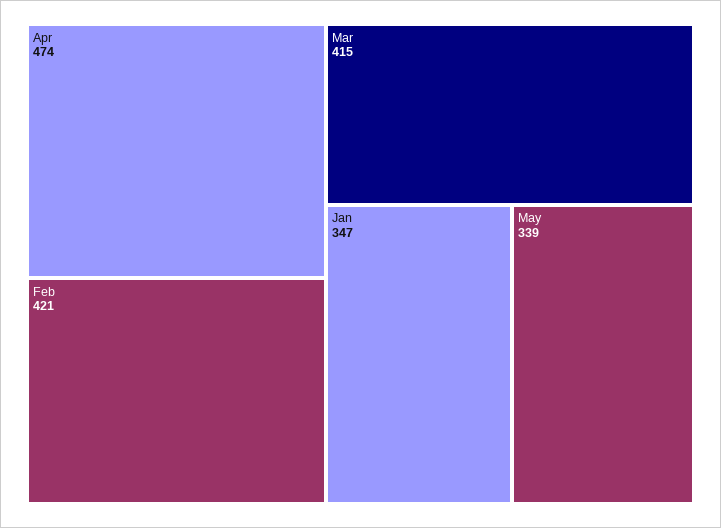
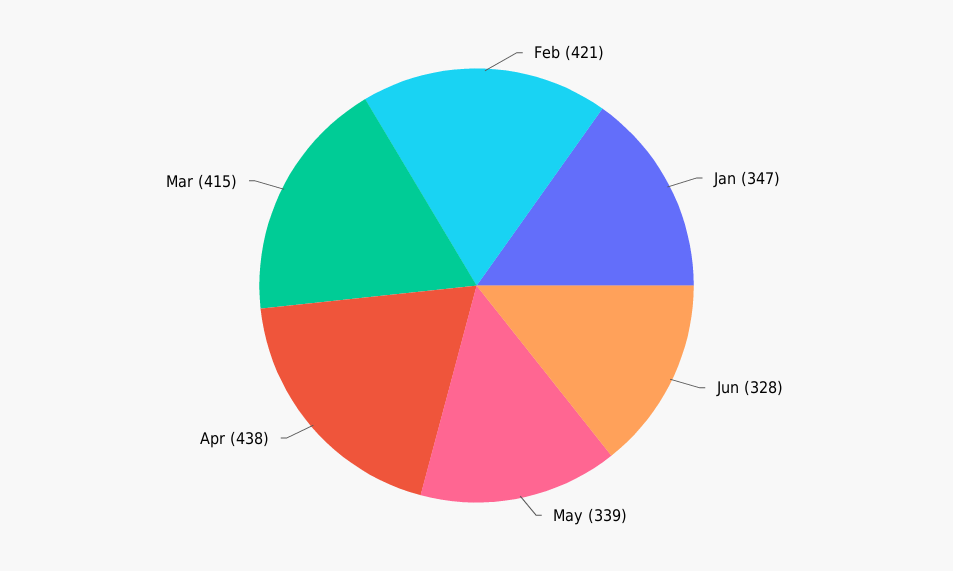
Apr: 474 -> 438
Jun: none -> 328

